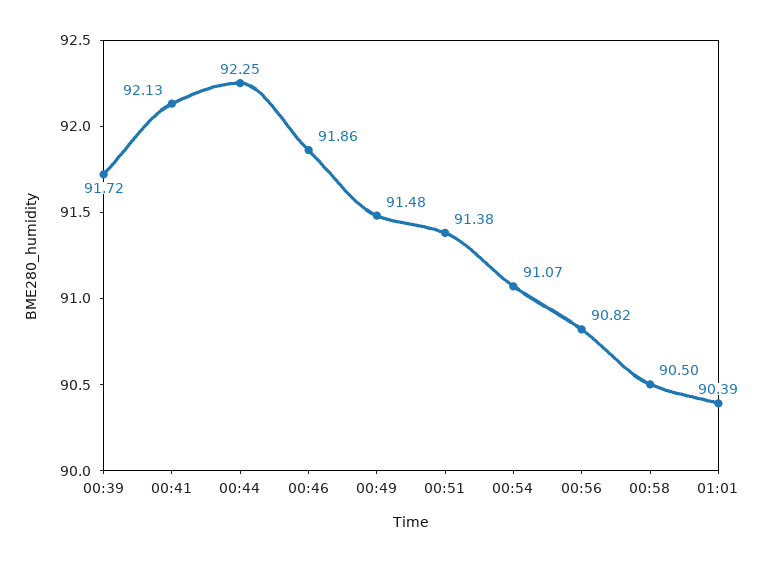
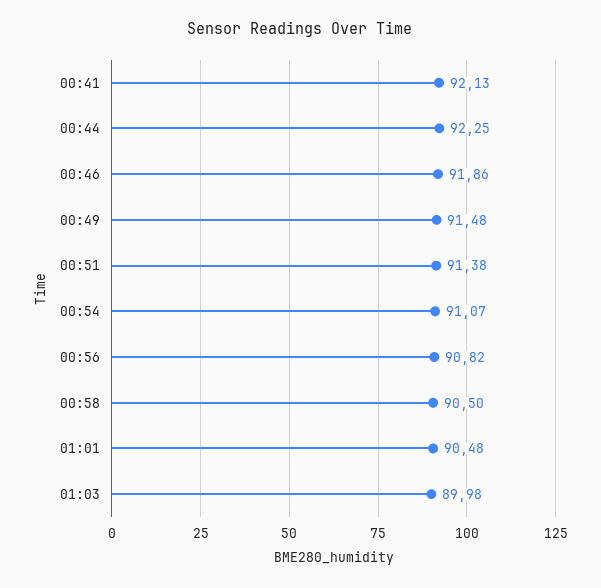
00:39: 91.72 -> none
01:01: 90.39 -> 90.48
01:03: none -> 89.98

